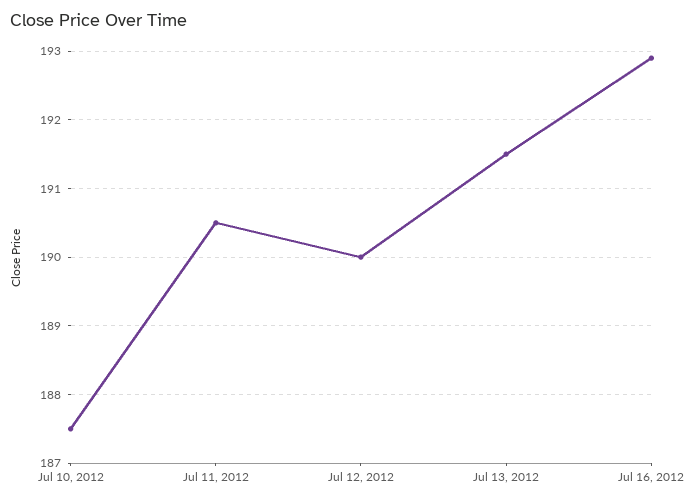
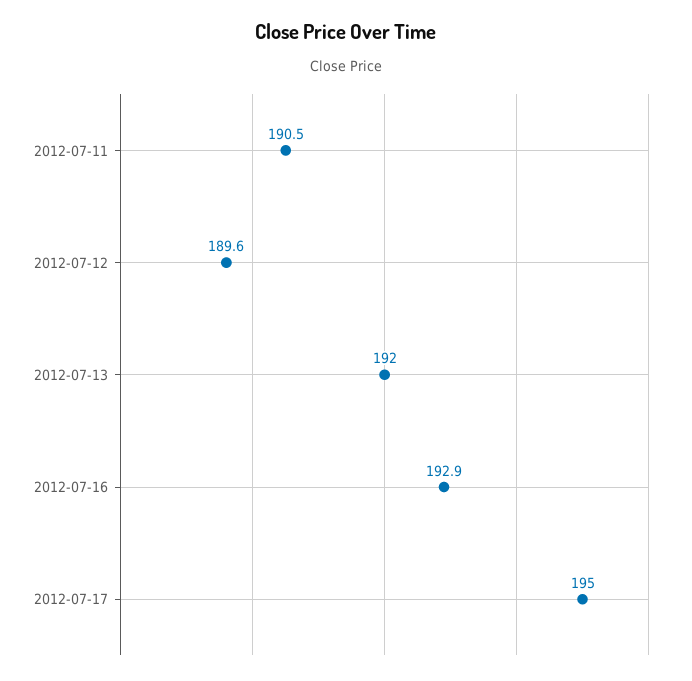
Jul 10, 2012: 187.5 -> none
Jul 12, 2012: 190 -> 189.6
Jul 13, 2012: 191.5 -> 192
2012-07-17: none -> 195

